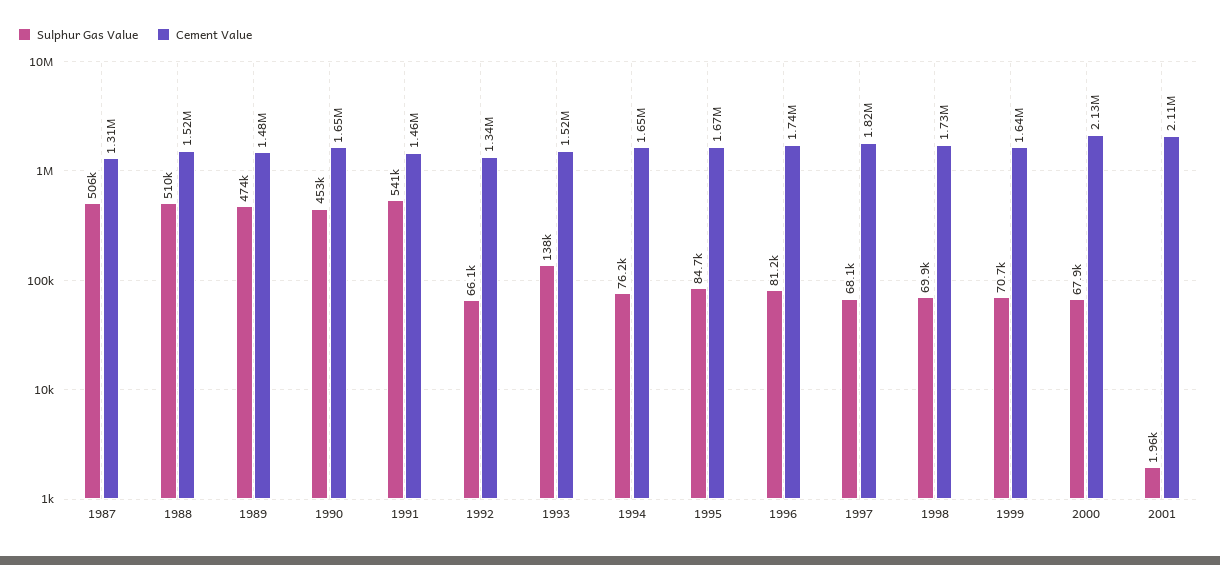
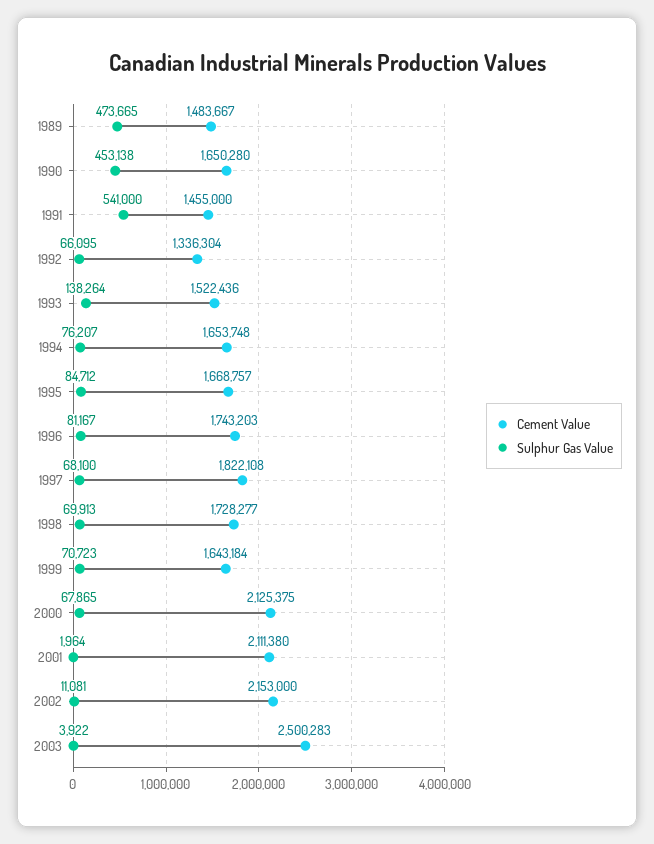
Sulphur Gas Value, 1987: 506000 -> none
Cement Value, 1987: 1310000 -> none
Sulphur Gas Value, 1988: 510000 -> none
Cement Value, 1988: 1520000 -> none
Cement Value, 2002: none -> 2153000
Sulphur Gas Value, 2002: none -> 11081
Cement Value, 2003: none -> 2500283
Sulphur Gas Value, 2003: none -> 3922

